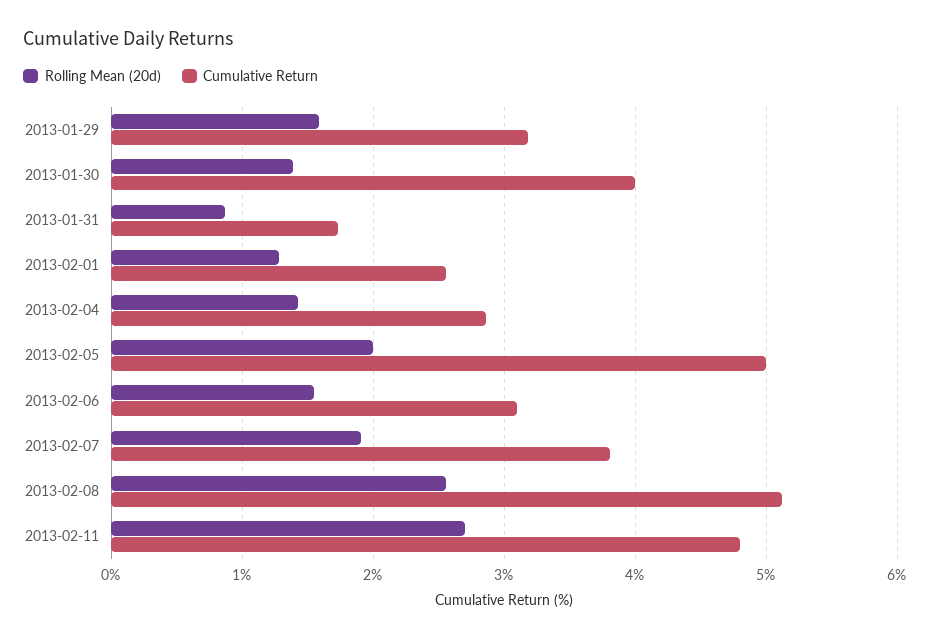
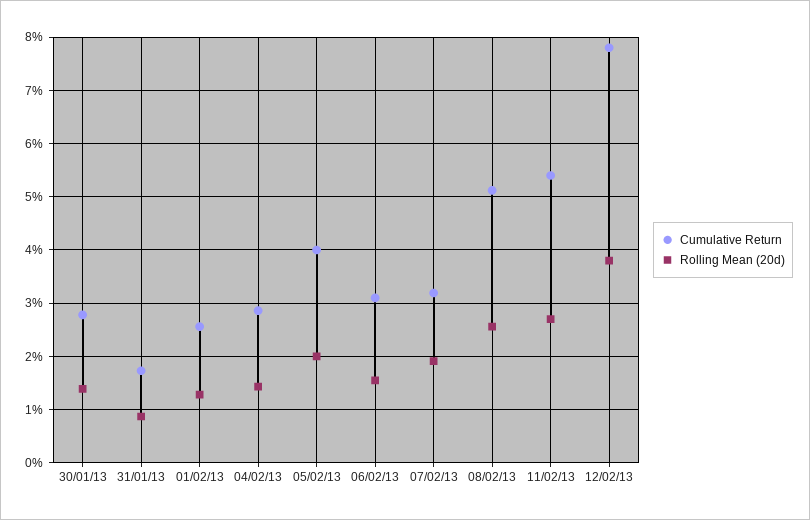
Rolling Mean (20d), 2013-01-29: 1.6 -> none
Cumulative Return, 2013-01-29: 3.2 -> none
Cumulative Return, 2013-01-30: 4 -> 2.8
Cumulative Return, 2013-02-05: 5 -> 4
Cumulative Return, 2013-02-07: 3.8 -> 3.2
Cumulative Return, 2013-02-11: 4.8 -> 5.4
Cumulative Return, 12/02/13: none -> 7.8
Rolling Mean (20d), 12/02/13: none -> 3.8

